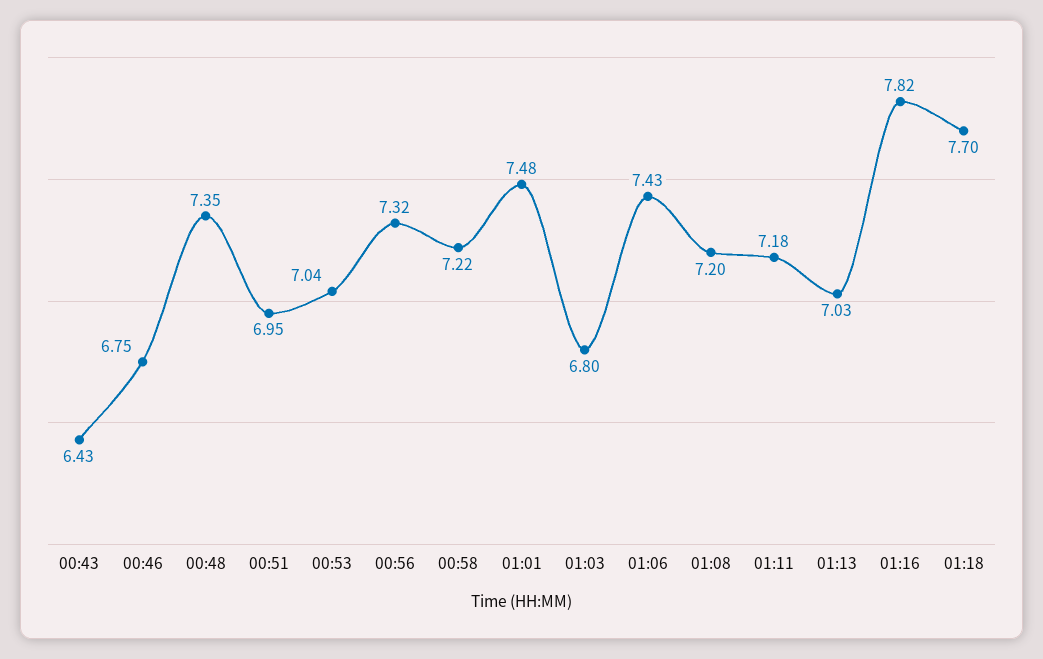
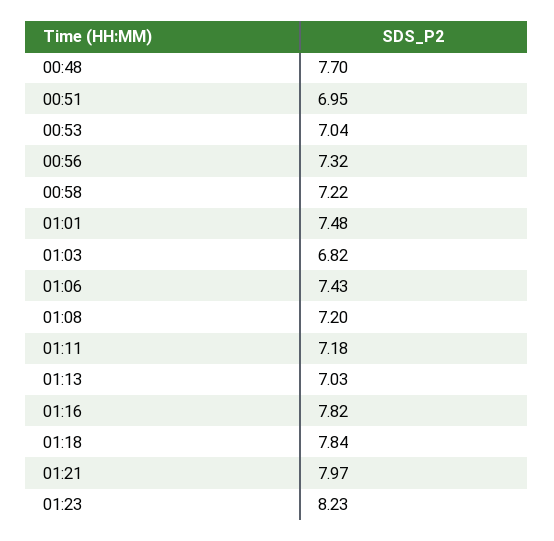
00:43: 6.43 -> none
00:46: 6.75 -> none
00:48: 7.35 -> 7.7
01:03: 6.8 -> 6.82
01:18: 7.7 -> 7.84
01:21: none -> 7.97
01:23: none -> 8.23

